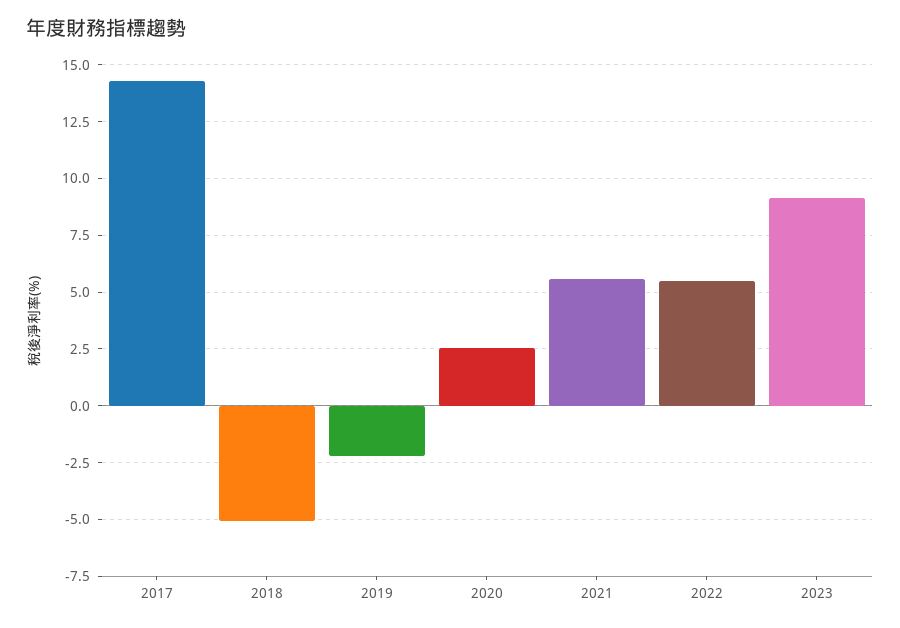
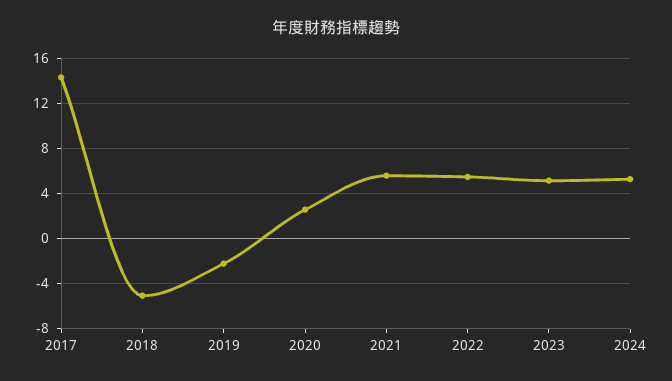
2023: 9 -> 5
2024: none -> 5

